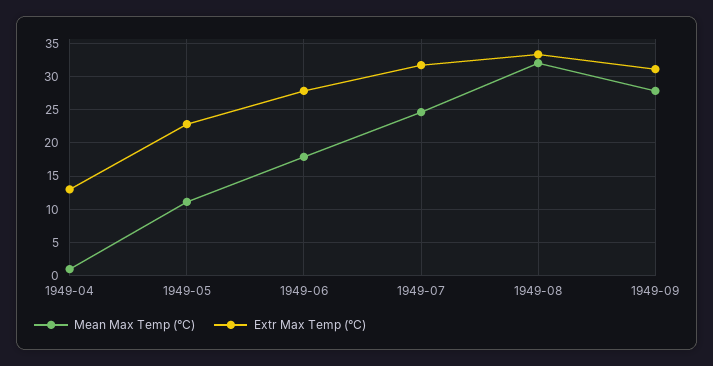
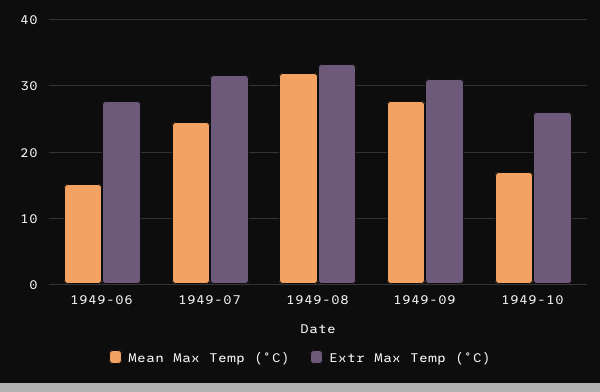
Mean Max Temp (°C), 1949-04: 1 -> none
Extr Max Temp (°C), 1949-04: 13 -> none
Mean Max Temp (°C), 1949-05: 11 -> none
Extr Max Temp (°C), 1949-05: 23 -> none
Mean Max Temp (°C), 1949-06: 18 -> 15
Mean Max Temp (°C), 1949-10: none -> 17
Extr Max Temp (°C), 1949-10: none -> 26

